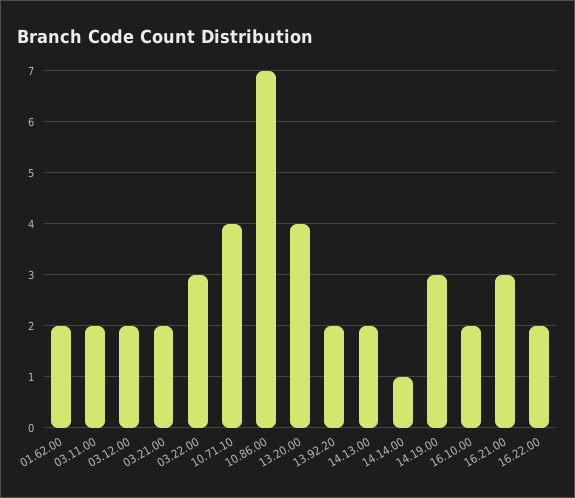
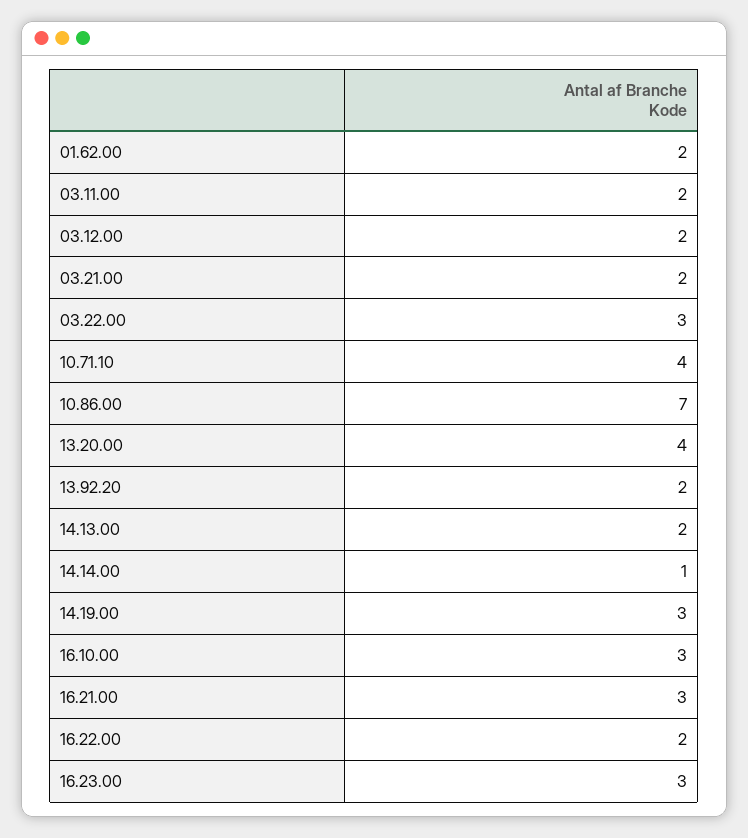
16.10.00: 2 -> 3
16.23.00: none -> 3

